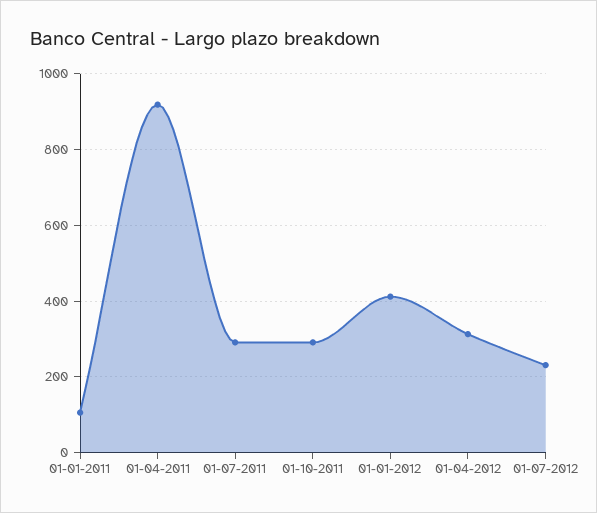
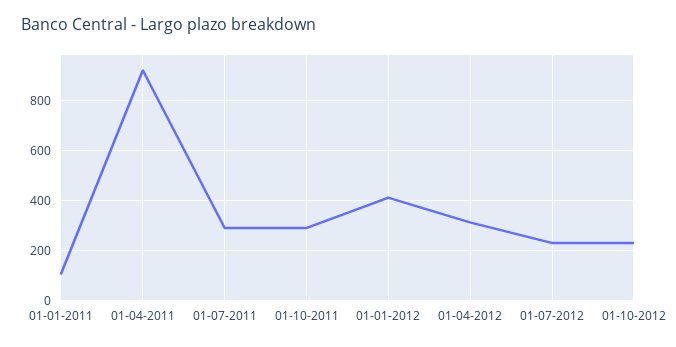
01-10-2012: none -> 225

